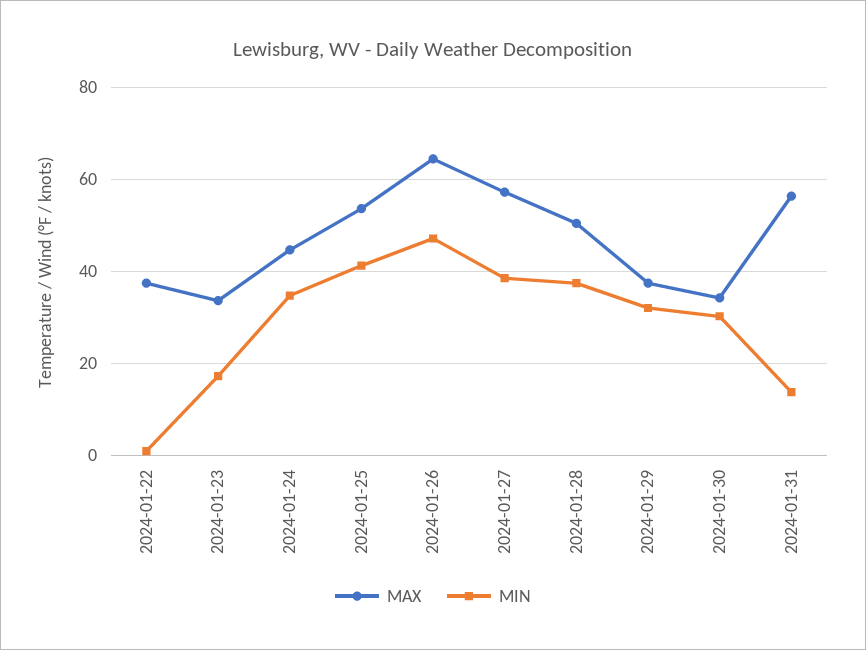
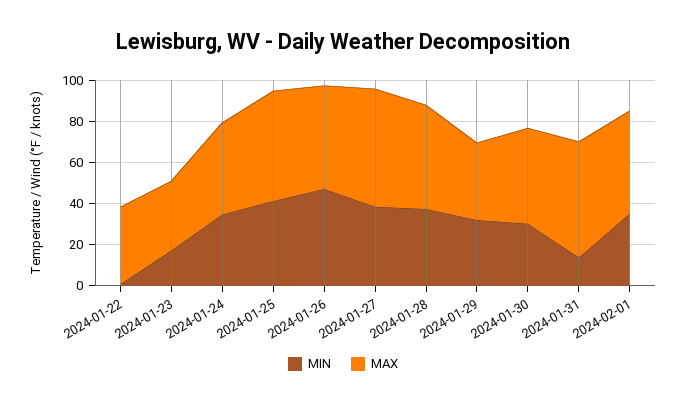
MAX, 2024-01-26: 64 -> 50
MAX, 2024-01-30: 34 -> 45
MIN, 2024-02-01: none -> 35
MAX, 2024-02-01: none -> 50

